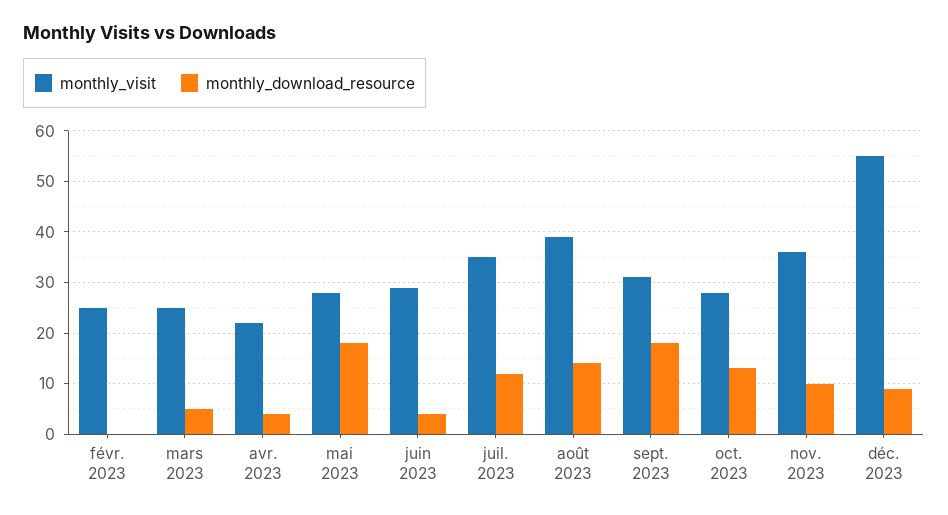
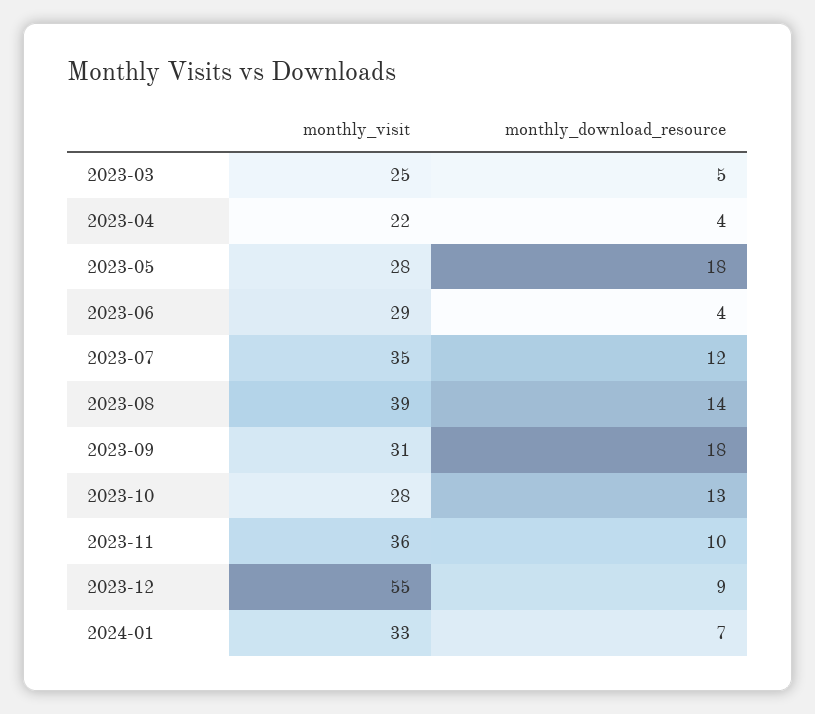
monthly_visit, févr. 2023: 25 -> none
monthly_download_resource, févr. 2023: 0 -> none
monthly_visit, 2024-01: none -> 33
monthly_download_resource, 2024-01: none -> 7

